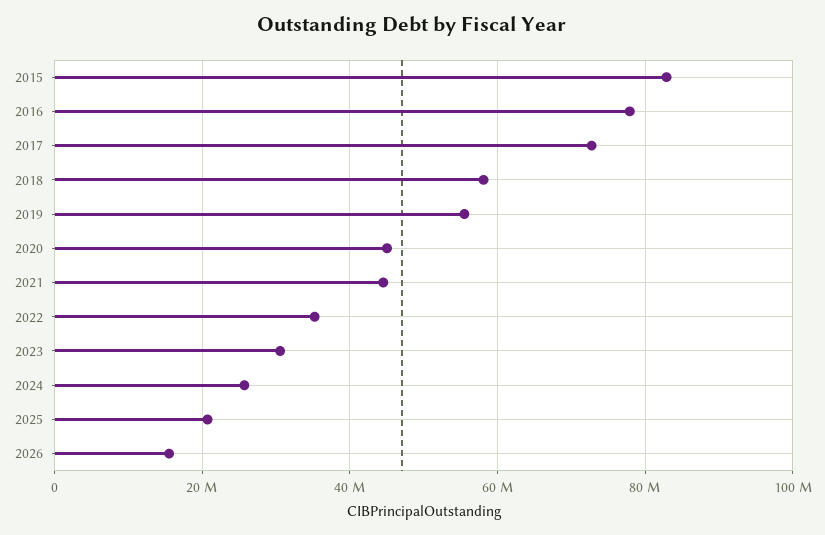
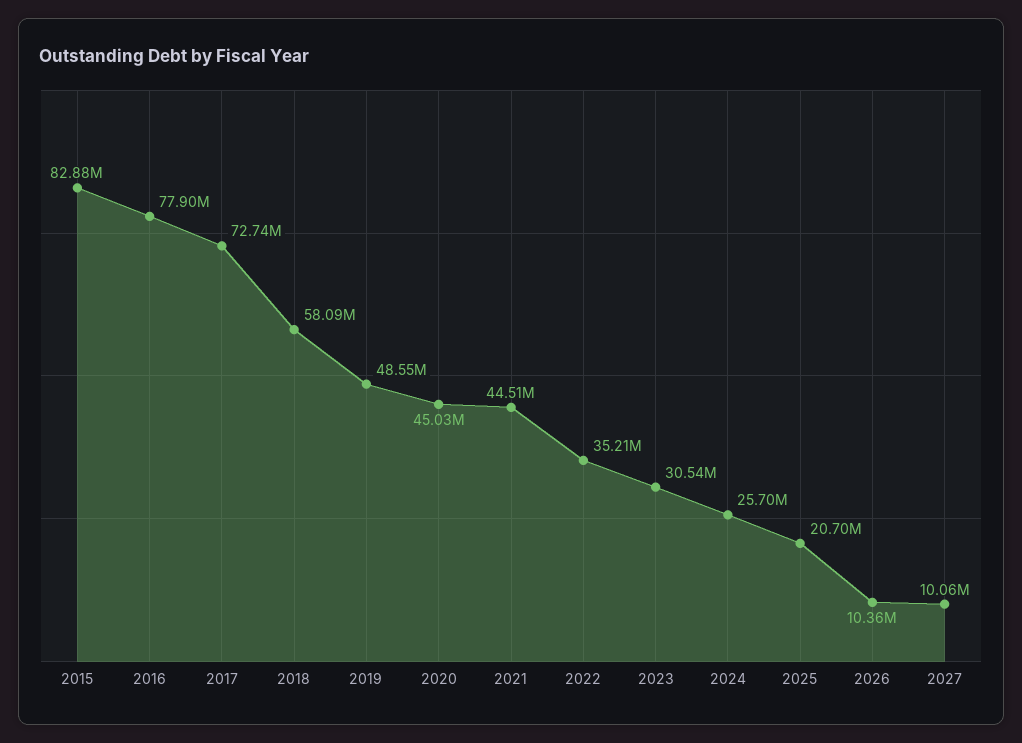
2019: 56000000 -> 48550000
2026: 16000000 -> 10360000
2027: none -> 10060000

